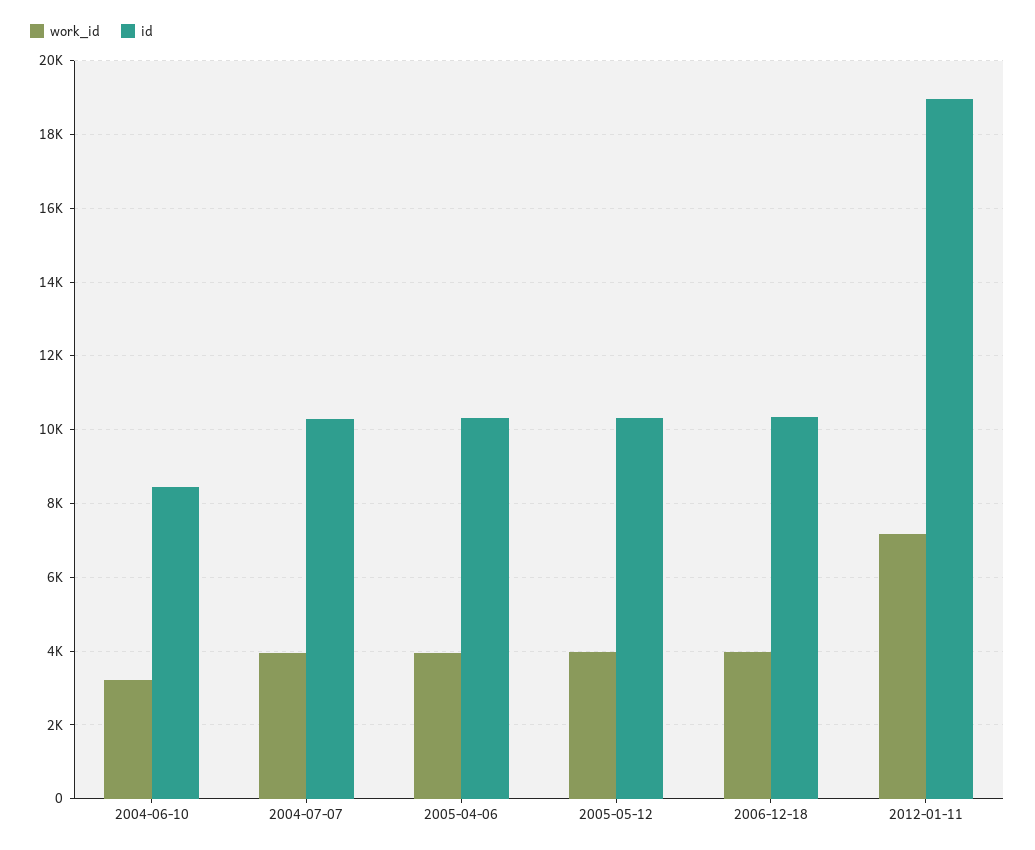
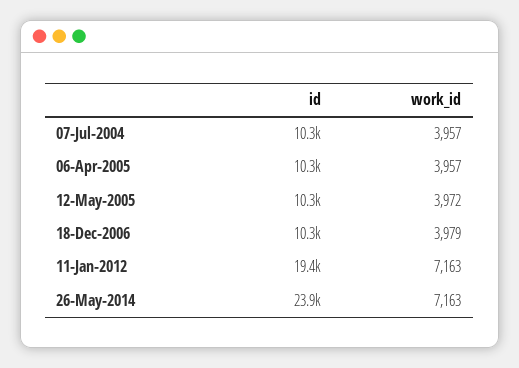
work_id, 2004-06-10: 3200 -> none
id, 2004-06-10: 8400 -> none
id, 2012-01-11: 19000 -> 19400
id, 26-May-2014: none -> 23900
work_id, 26-May-2014: none -> 7163

